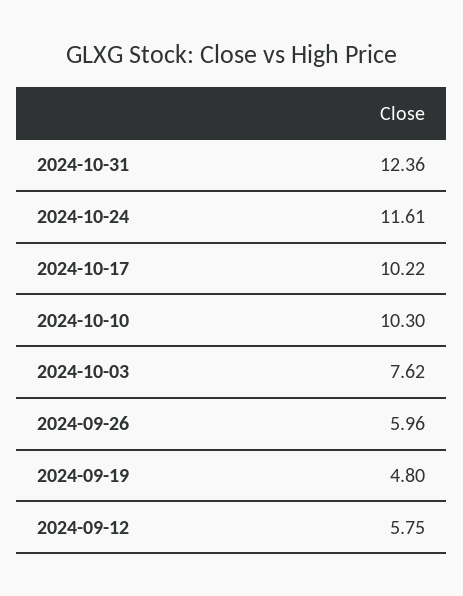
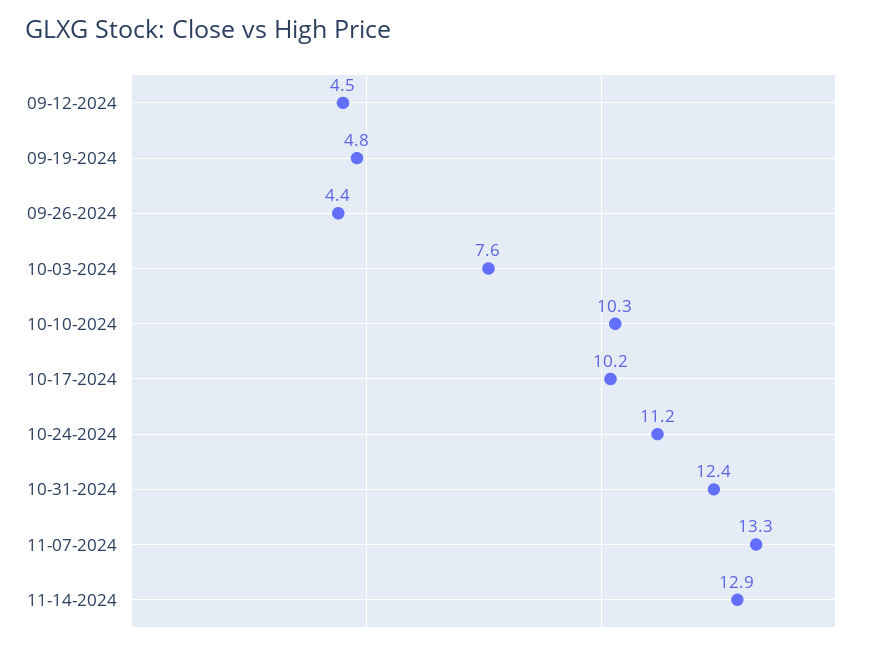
2024-10-24: 11.61 -> 11.2
2024-09-26: 5.96 -> 4.4
2024-09-12: 5.75 -> 4.5
11-07-2024: none -> 13.3
11-14-2024: none -> 12.9

